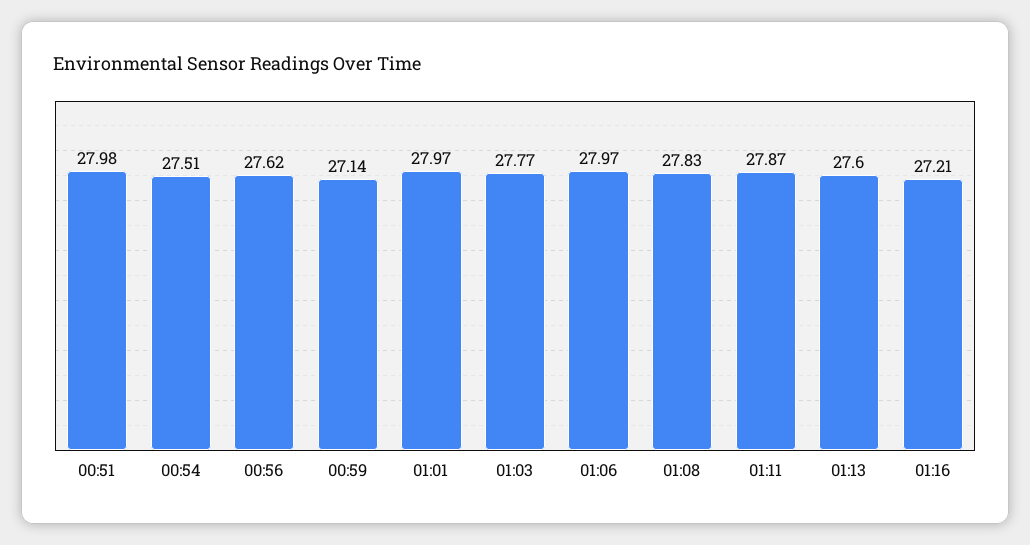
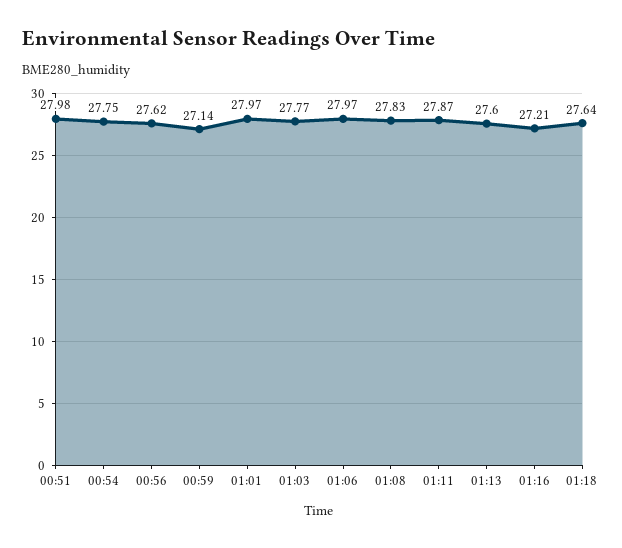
00:54: 27.51 -> 27.75
01:18: none -> 27.64

